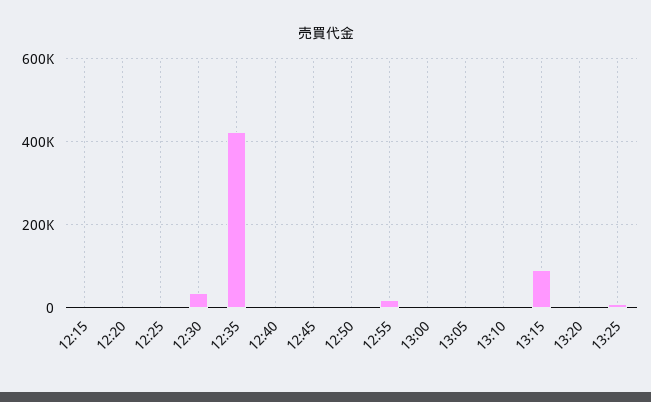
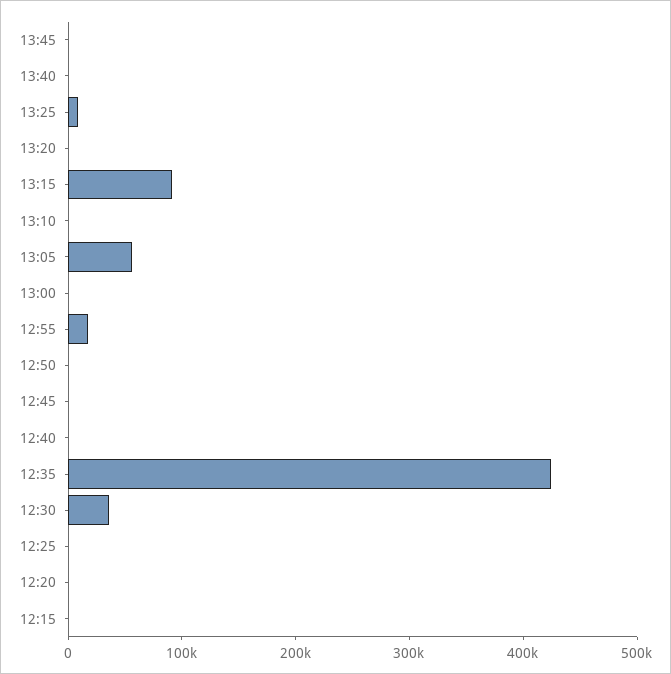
13:05: 0 -> 60000
13:45: none -> 0
13:40: none -> 0

